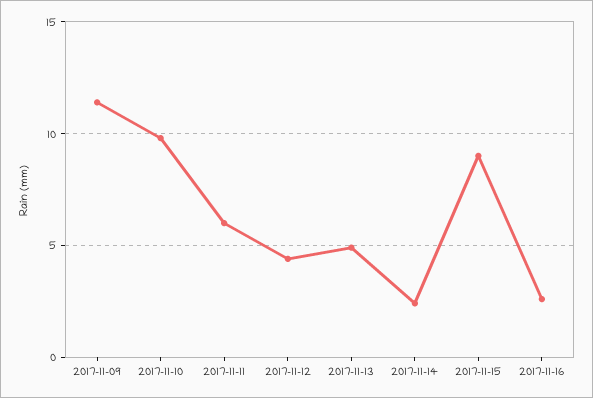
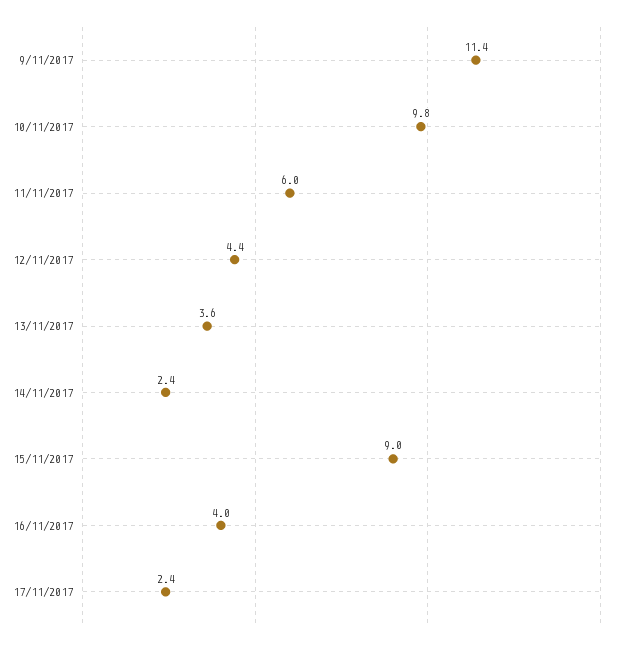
2017-11-13: 5 -> 3.6
2017-11-16: 2.5 -> 4
17/11/2017: none -> 2.4

